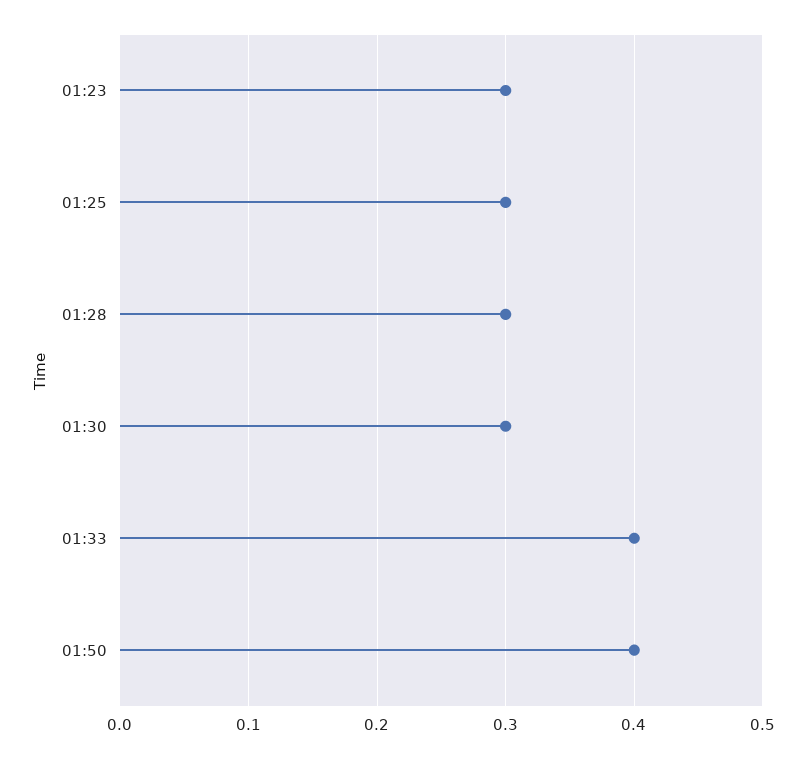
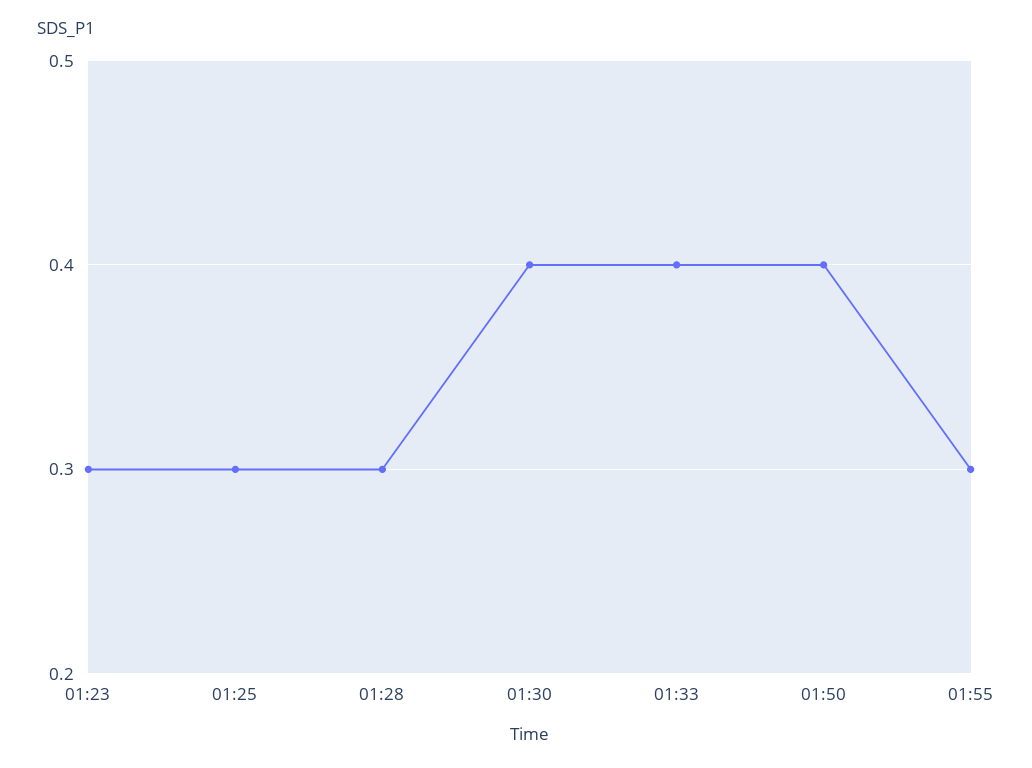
01:30: 0.3 -> 0.4
01:55: none -> 0.3

